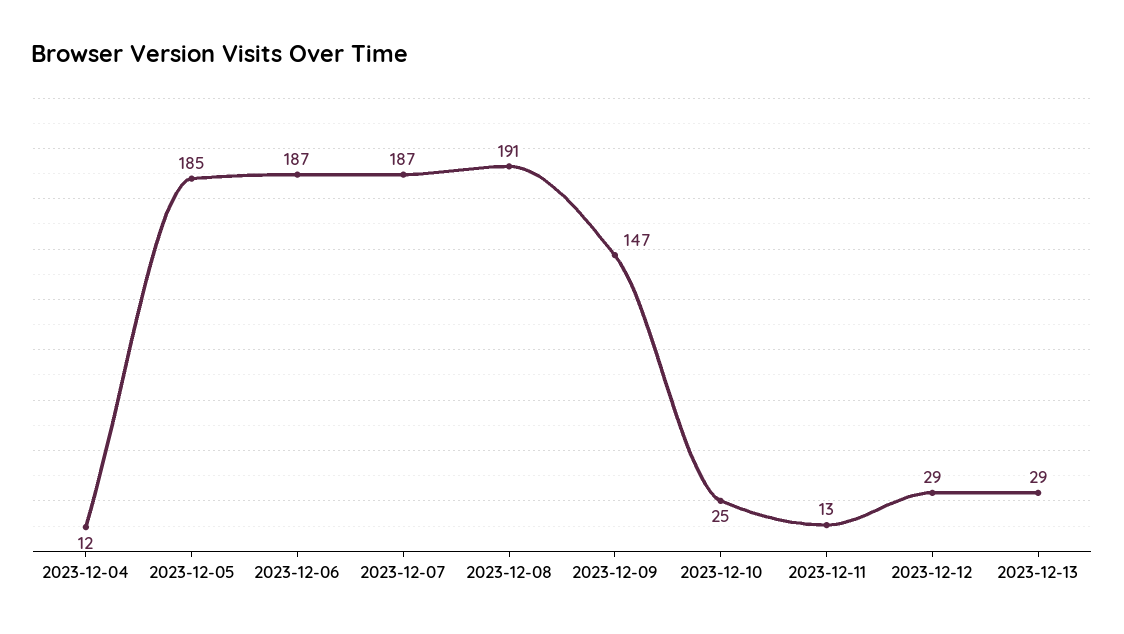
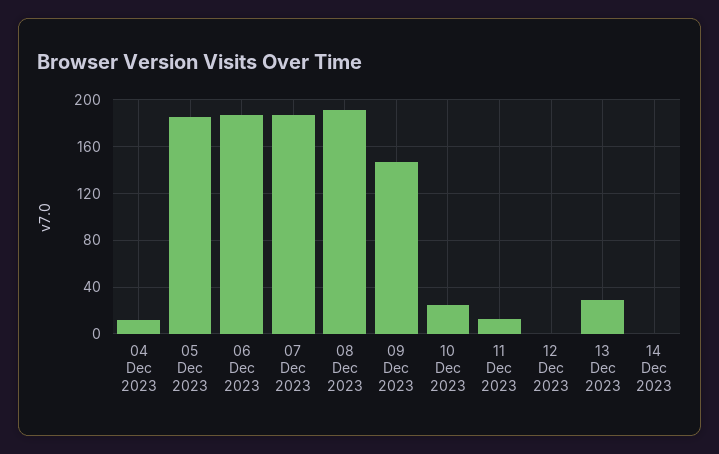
2023-12-12: 29 -> 0
14 Dec 2023: none -> 0

